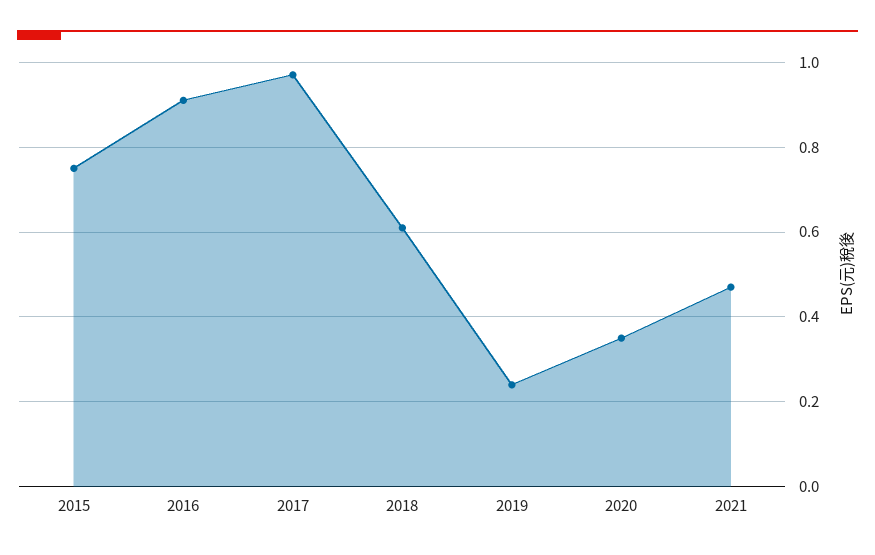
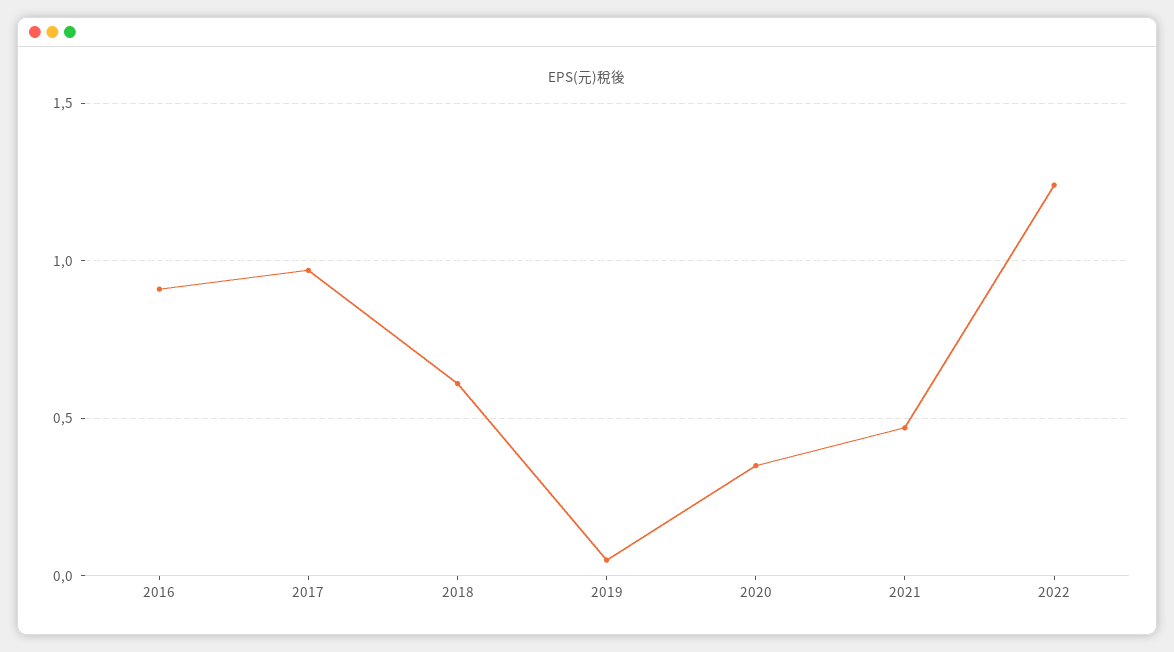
2015: 0.75 -> none
2019: 0.25 -> 0.05
2022: none -> 1.25

